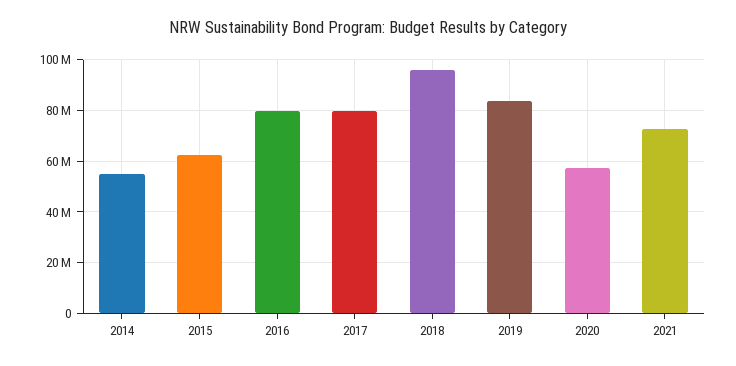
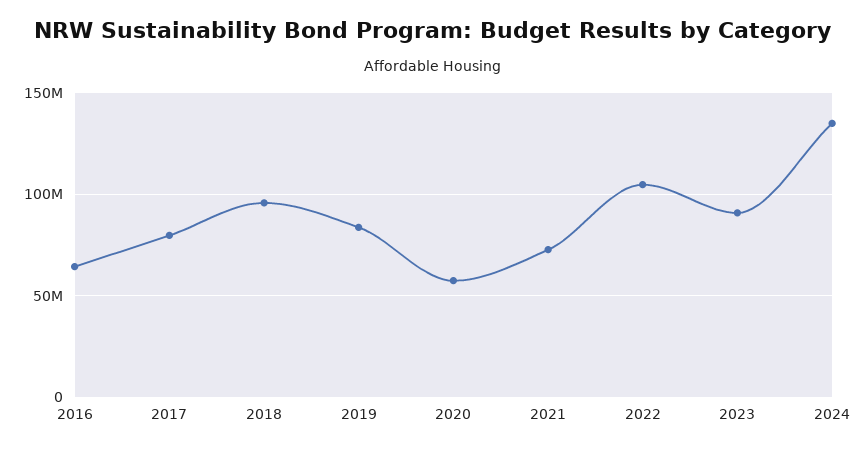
2014: 55000000 -> none
2015: 62500000 -> none
2016: 80000000 -> 65000000
2022: none -> 105000000
2023: none -> 90000000
2024: none -> 135000000

